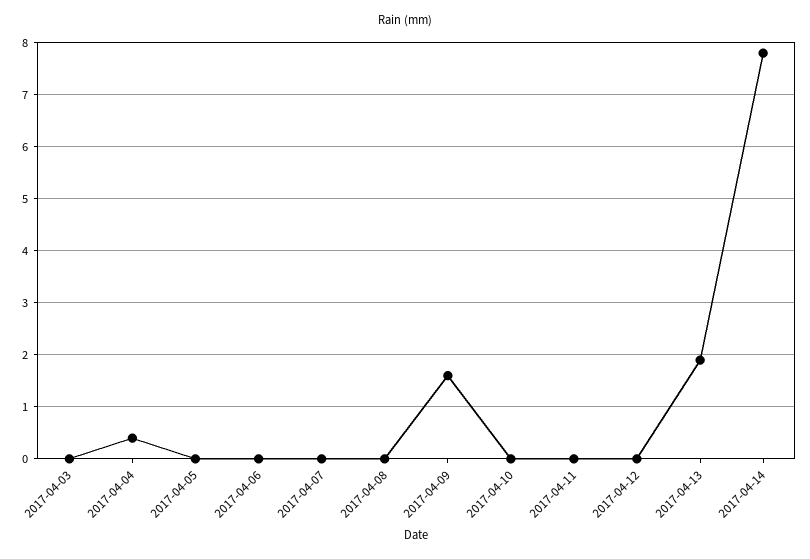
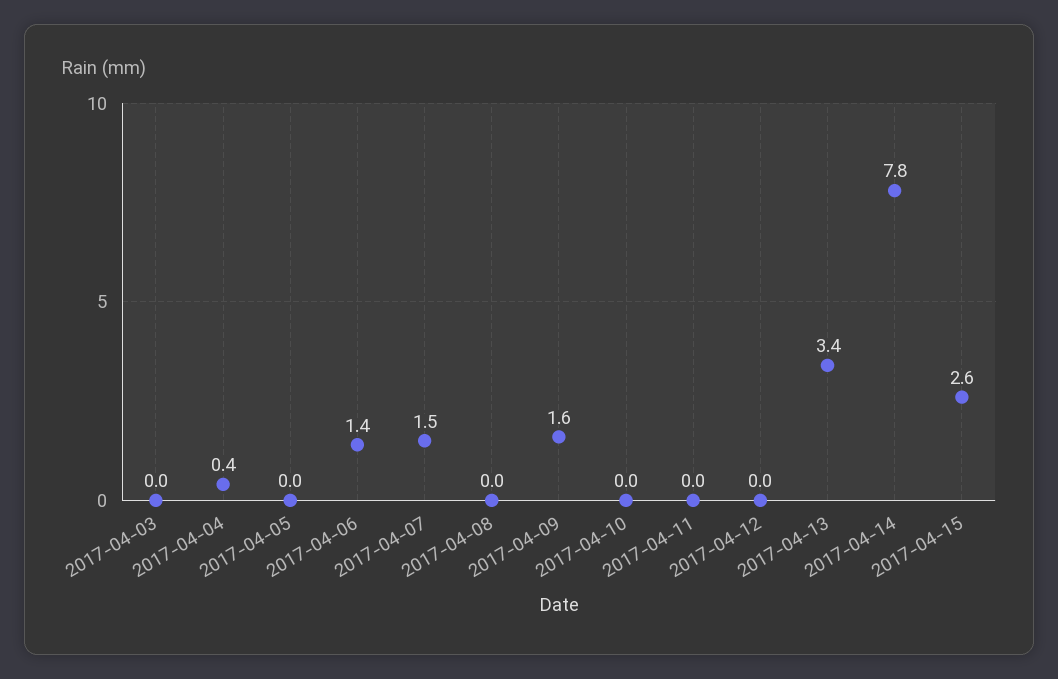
2017-04-06: 0 -> 1.4
2017-04-07: 0 -> 1.5
2017-04-13: 2 -> 3.4
2017-04-15: none -> 2.6

